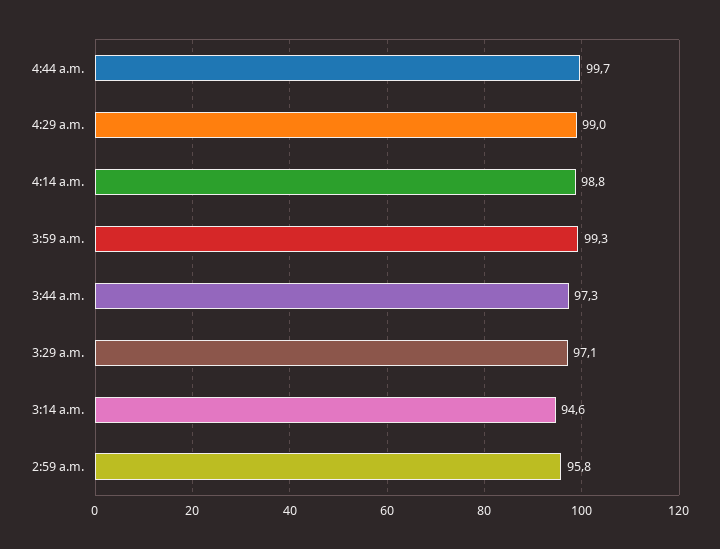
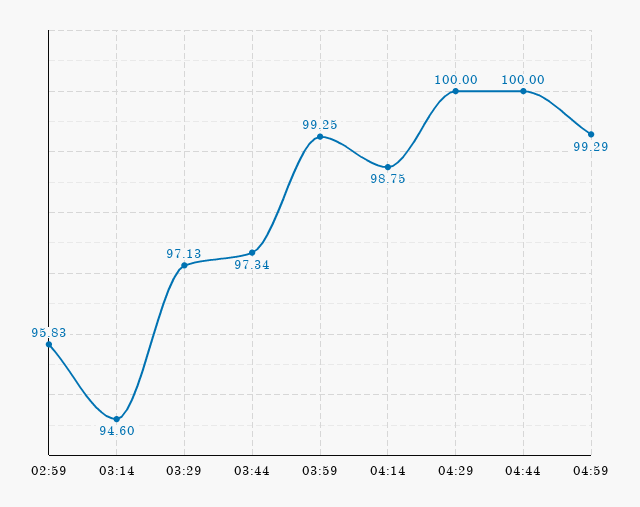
4:44 a.m.: 99.7 -> 100
4:29 a.m.: 99 -> 100
04:59: none -> 99.29

